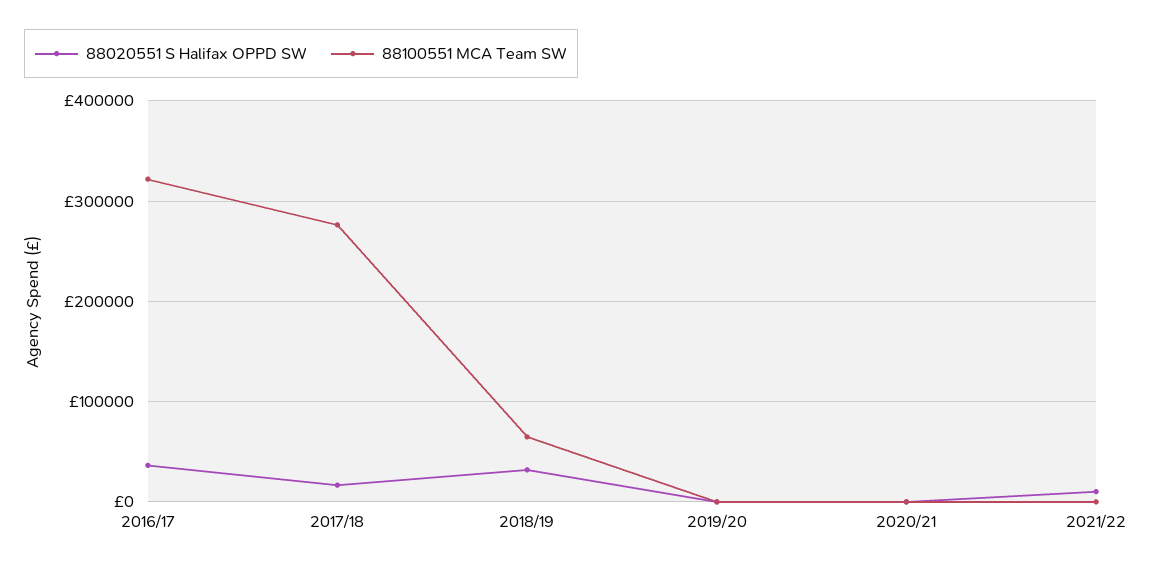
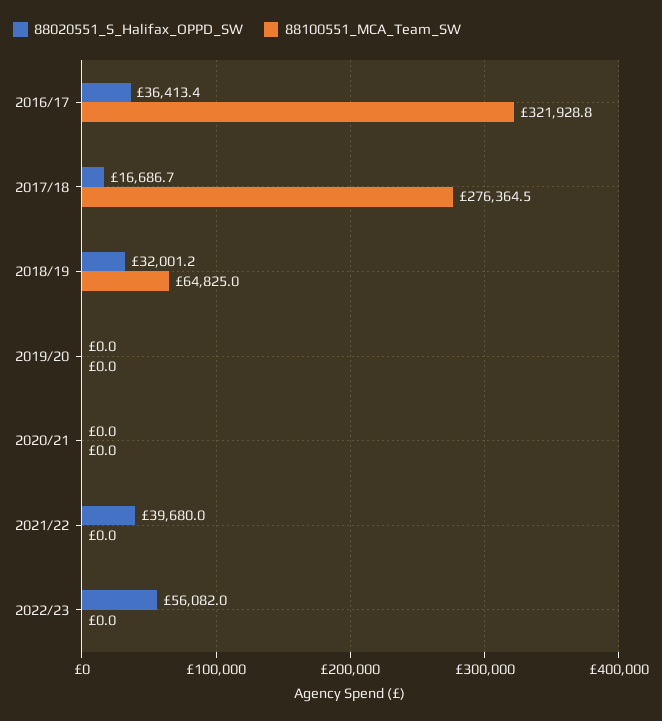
88020551 S Halifax OPPD SW, 2021/22: 10000 -> 39680
88020551 S Halifax OPPD SW, 2022/23: none -> 56082
88100551 MCA Team SW, 2022/23: none -> 0

